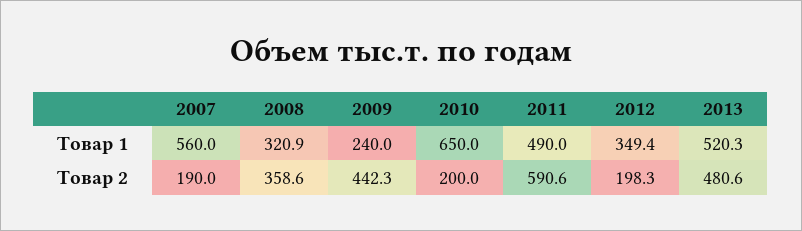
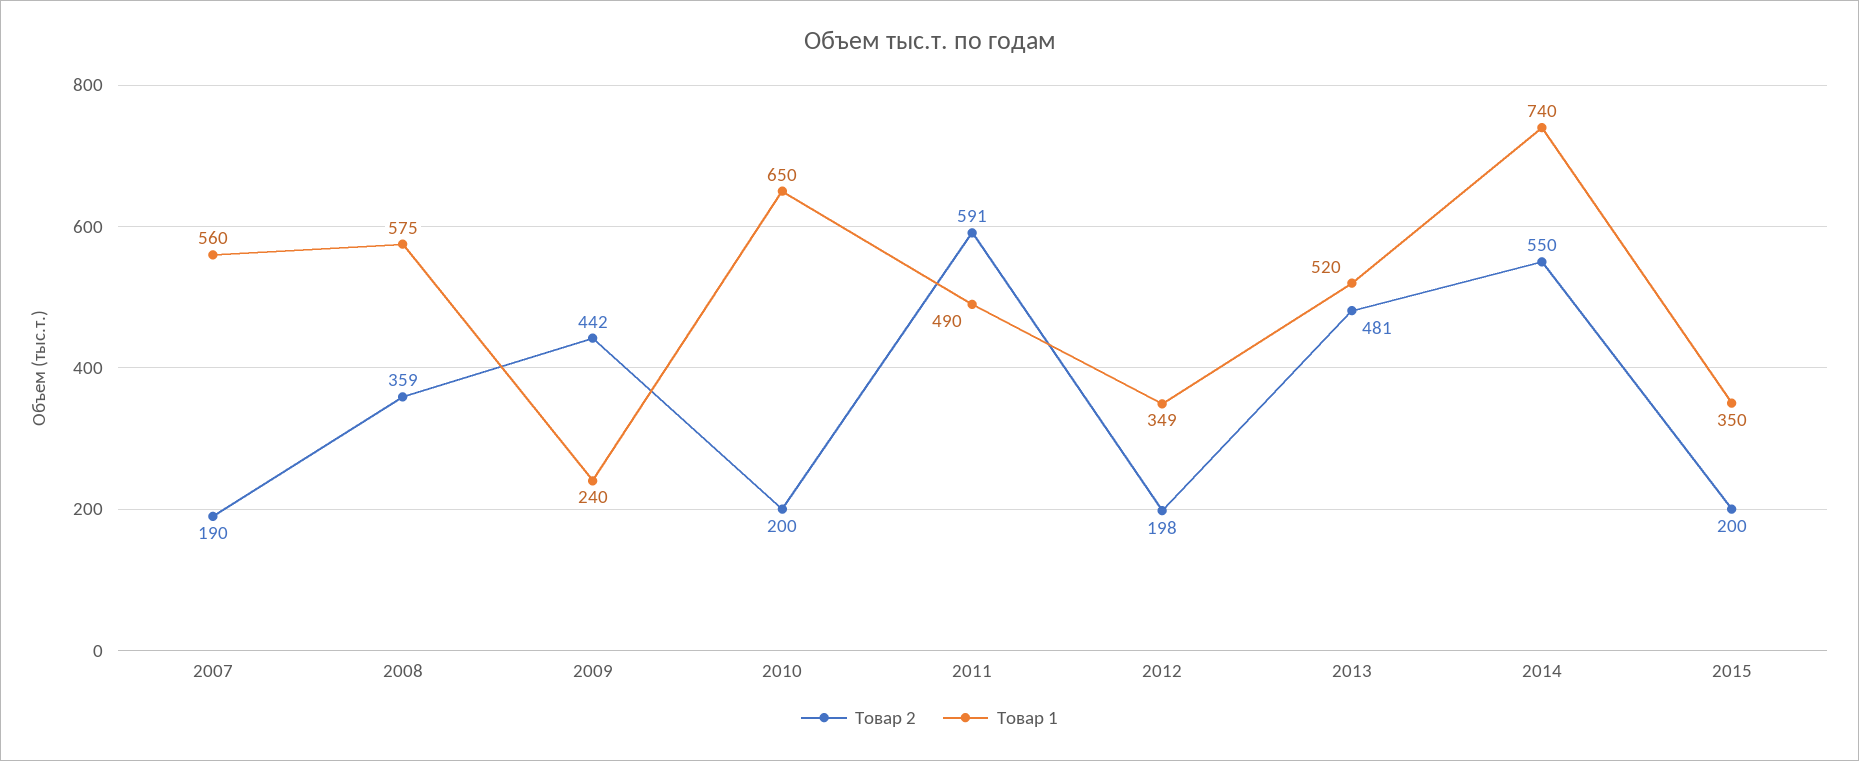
Товар 1, 2008: 320.9 -> 575
Товар 2, 2014: none -> 550
Товар 1, 2014: none -> 740
Товар 2, 2015: none -> 200
Товар 1, 2015: none -> 350

